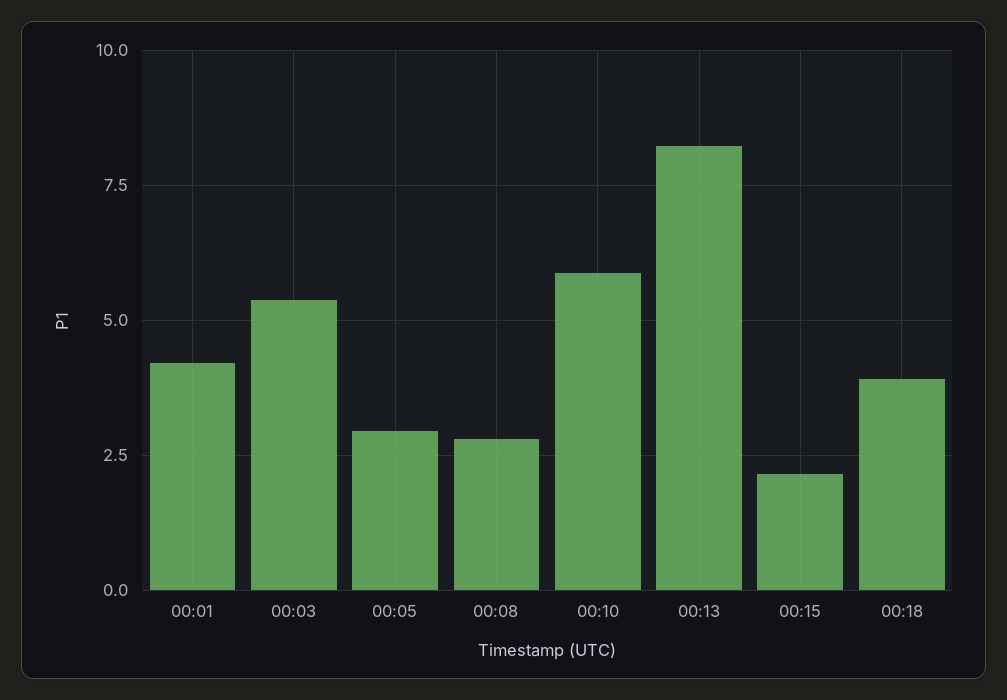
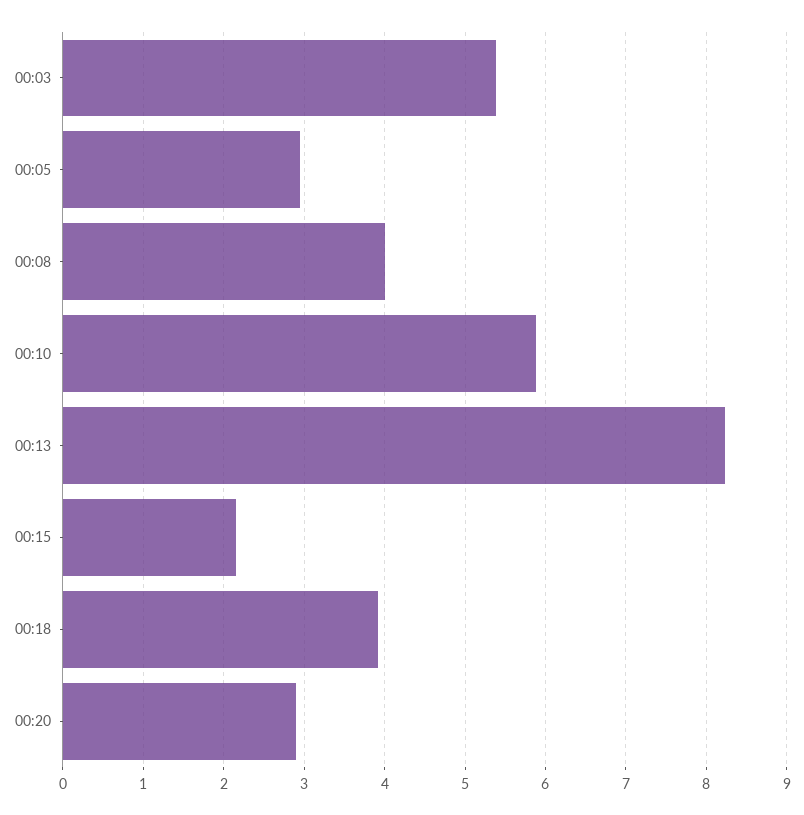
00:01: 4.25 -> none
00:08: 2.75 -> 4
00:20: none -> 2.9

